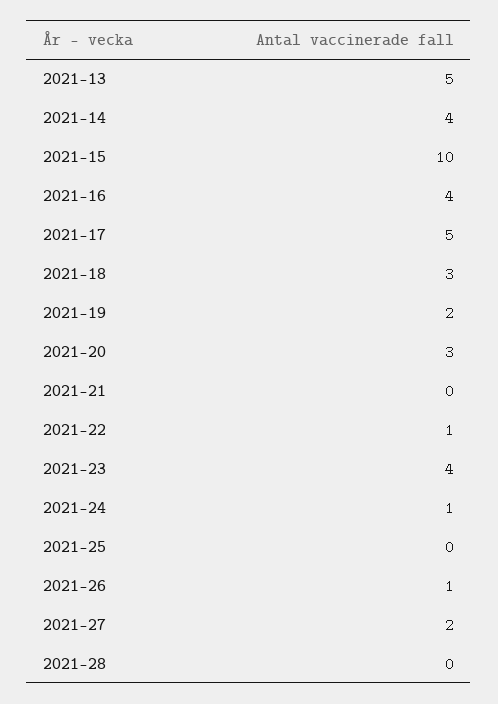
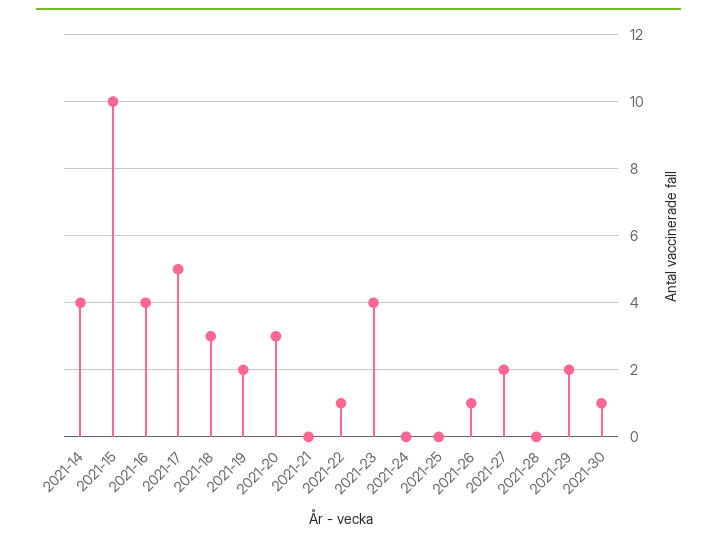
2021-13: 5 -> none
2021-24: 1 -> 0
2021-29: none -> 2
2021-30: none -> 1

